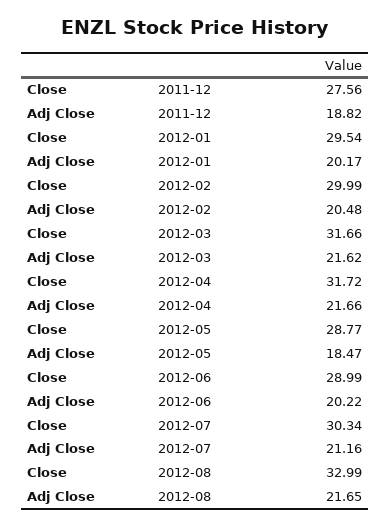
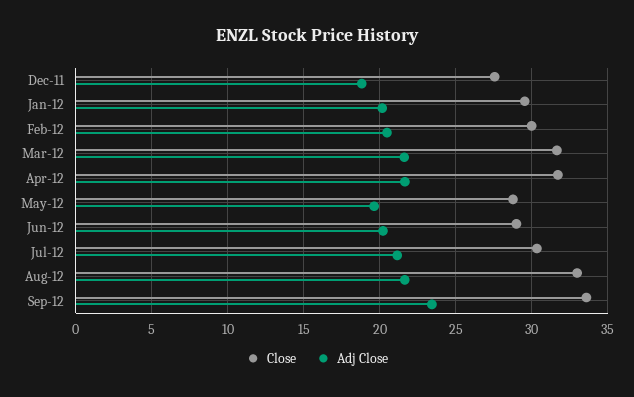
Adj Close, 2012-05: 18.47 -> 19.5
Close, Sep-12: none -> 33.5
Adj Close, Sep-12: none -> 23.5

